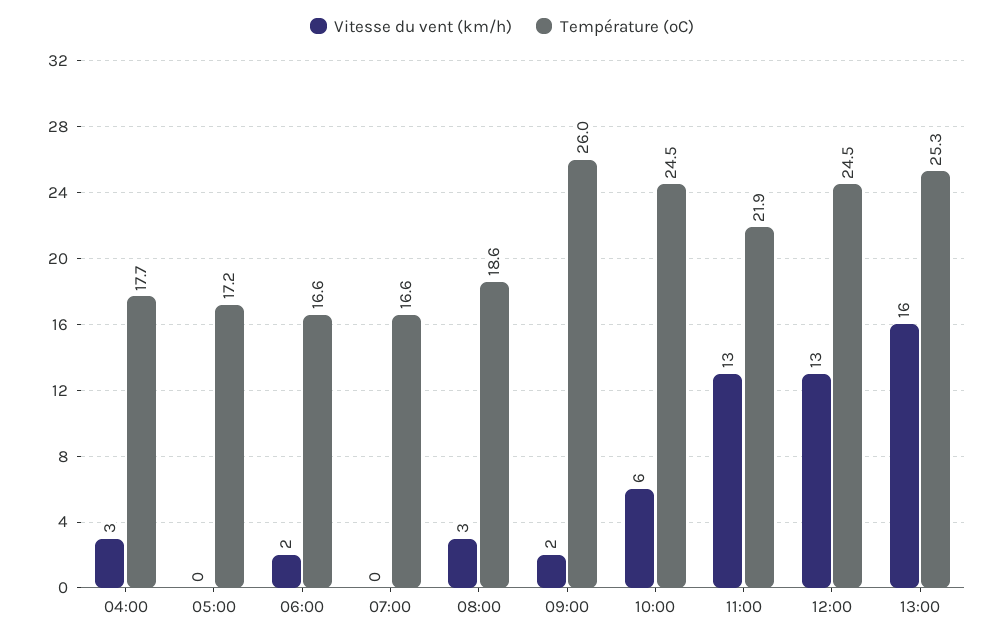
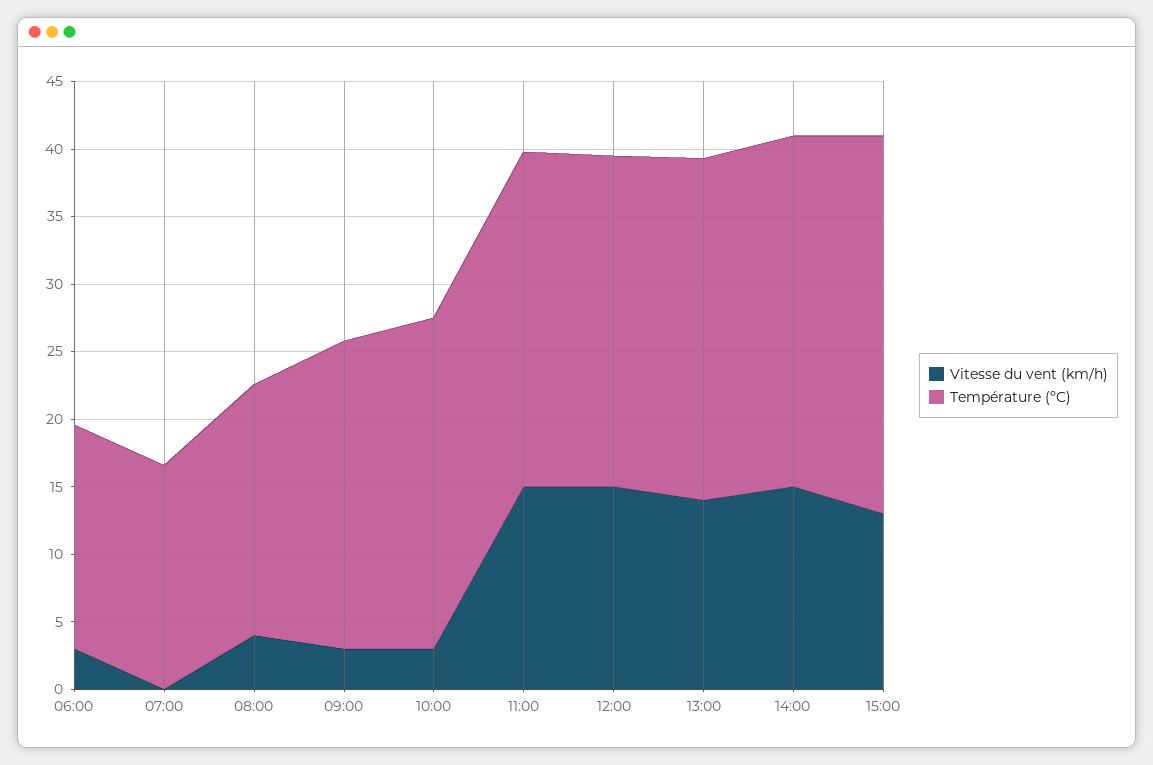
Vitesse du vent (km/h), 04:00: 3 -> none
Température (ºC), 04:00: 17.7 -> none
Vitesse du vent (km/h), 05:00: 0 -> none
Température (ºC), 05:00: 17.2 -> none
Vitesse du vent (km/h), 06:00: 2 -> 3
Vitesse du vent (km/h), 08:00: 3 -> 4
Vitesse du vent (km/h), 09:00: 2 -> 3
Température (ºC), 09:00: 26 -> 23
Vitesse du vent (km/h), 10:00: 6 -> 3
Vitesse du vent (km/h), 11:00: 13 -> 15
Température (ºC), 11:00: 21.9 -> 25
Vitesse du vent (km/h), 12:00: 13 -> 15
Vitesse du vent (km/h), 13:00: 16 -> 14
Vitesse du vent (km/h), 14:00: none -> 15
Température (ºC), 14:00: none -> 26
Vitesse du vent (km/h), 15:00: none -> 13
Température (ºC), 15:00: none -> 28

